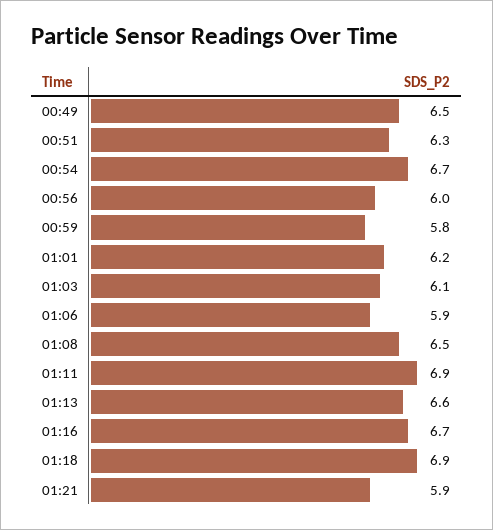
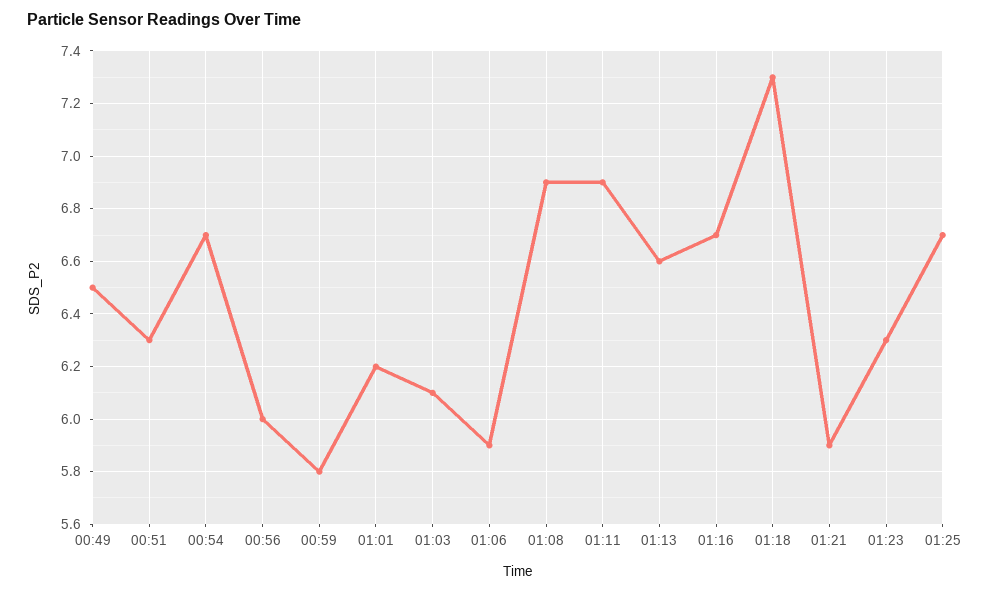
01:08: 6.5 -> 6.9
01:18: 6.9 -> 7.3
01:23: none -> 6.3
01:25: none -> 6.7

